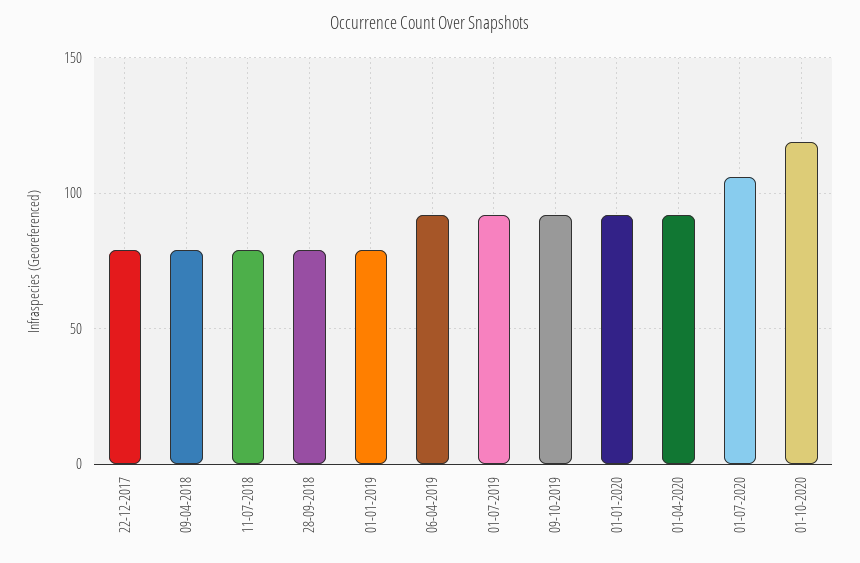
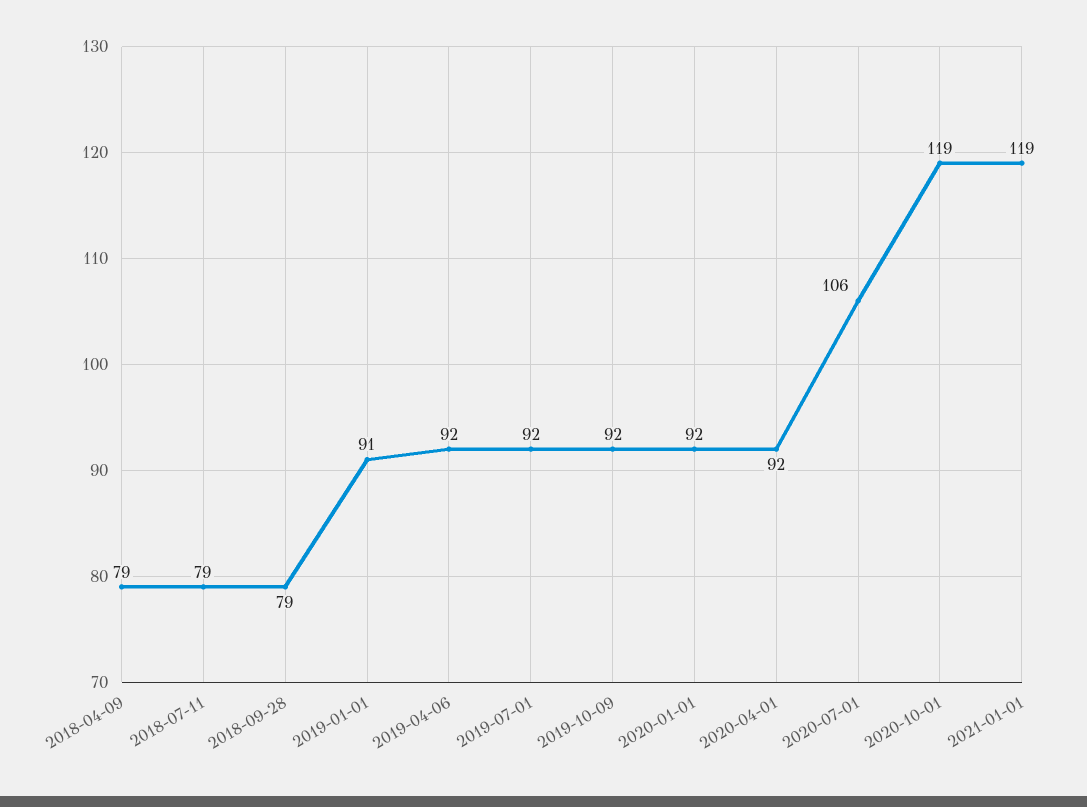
22-12-2017: 80 -> none
01-01-2019: 80 -> 91
2021-01-01: none -> 119

